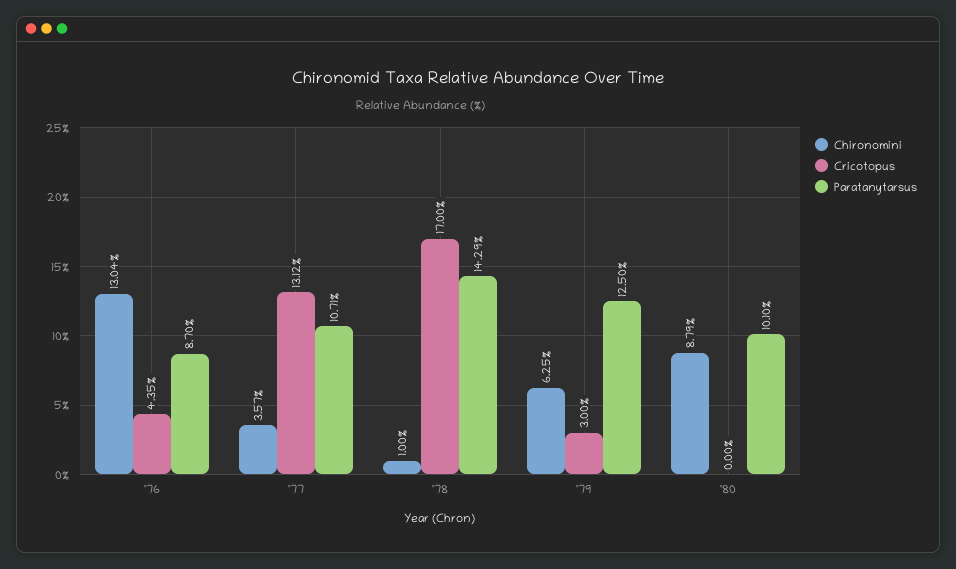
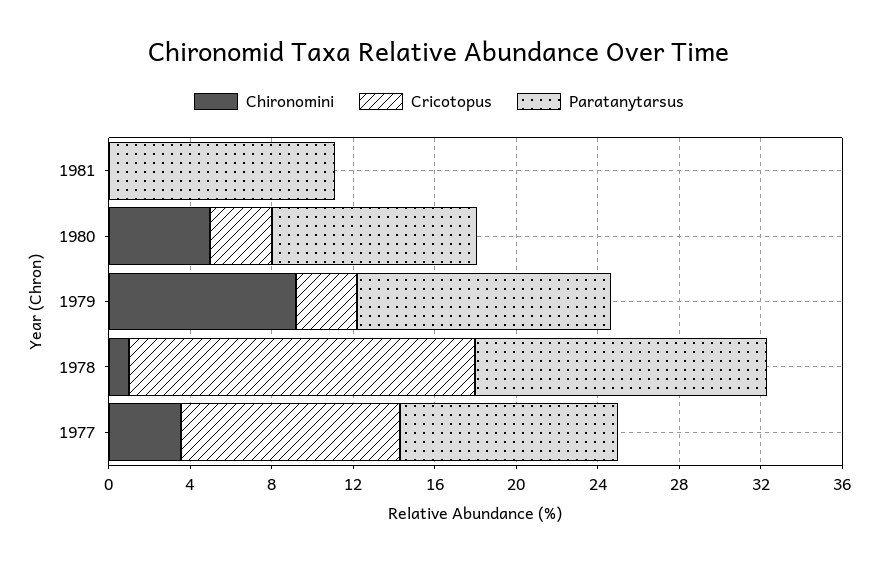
Chironomini, '76: 13.04 -> none
Cricotopus, '76: 4.35 -> none
Paratanytarsus, '76: 8.7 -> none
Cricotopus, '77: 13.12 -> 11
Chironomini, '79: 6.25 -> 9
Chironomini, '80: 8.79 -> 5
Cricotopus, '80: 0 -> 3
Chironomini, 1981: none -> 0
Cricotopus, 1981: none -> 0
Paratanytarsus, 1981: none -> 11

